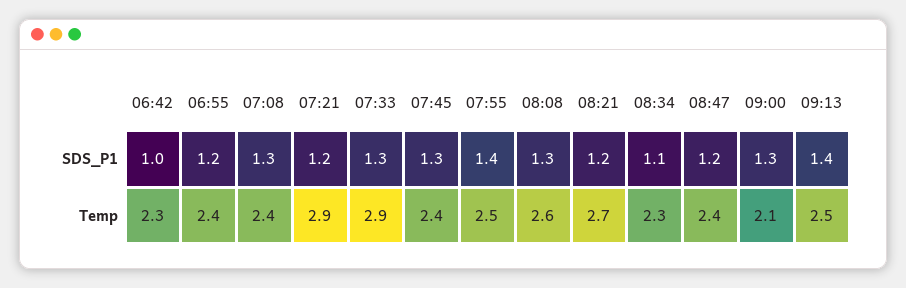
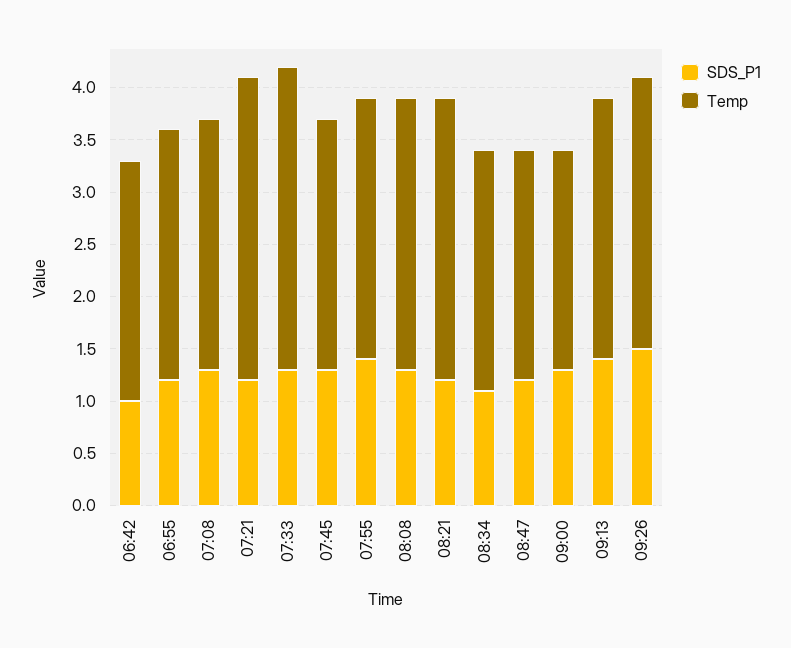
Temp, 08:47: 2.4 -> 2.2
SDS_P1, 09:26: none -> 1.5
Temp, 09:26: none -> 2.6

